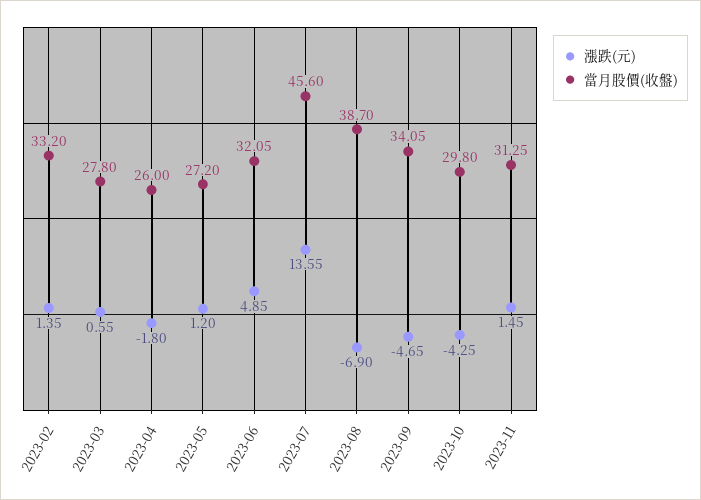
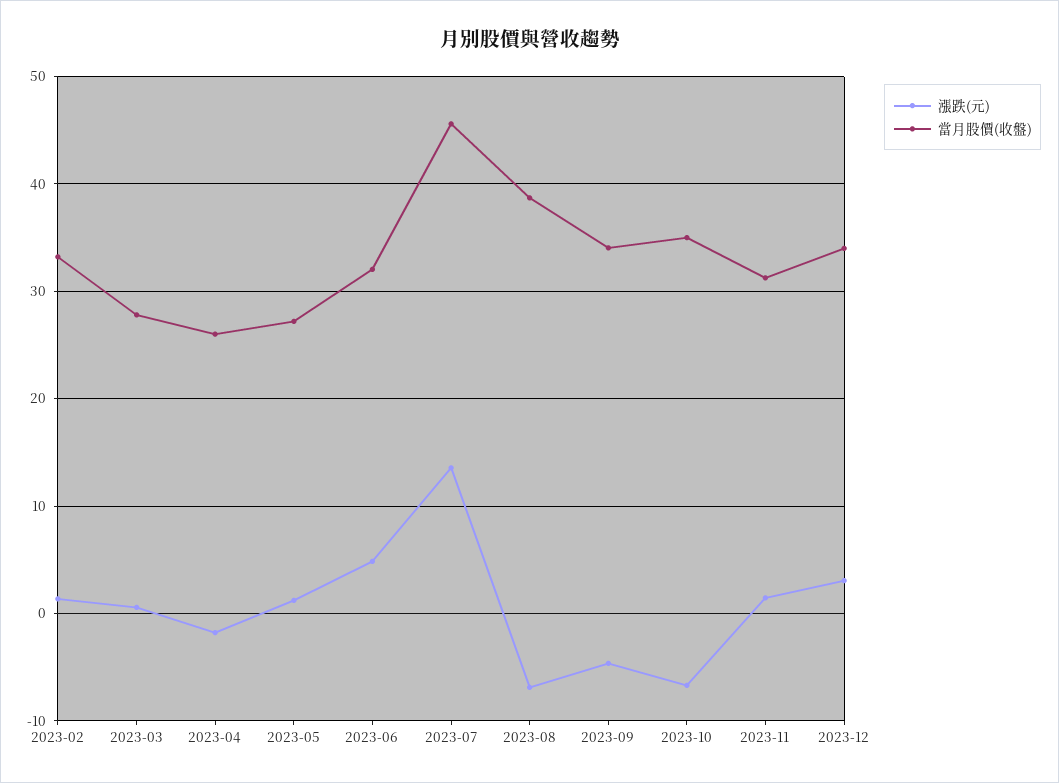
漲跌(元), 2023-10: -4.25 -> -7
當月股價(收盤), 2023-10: 29.8 -> 35
漲跌(元), 2023-12: none -> 3
當月股價(收盤), 2023-12: none -> 34

